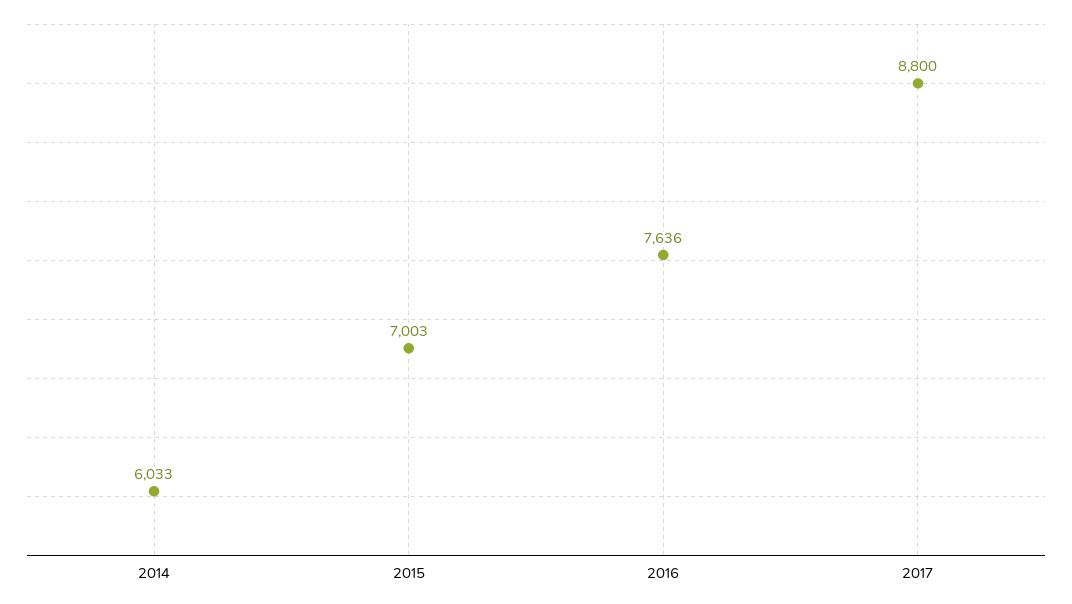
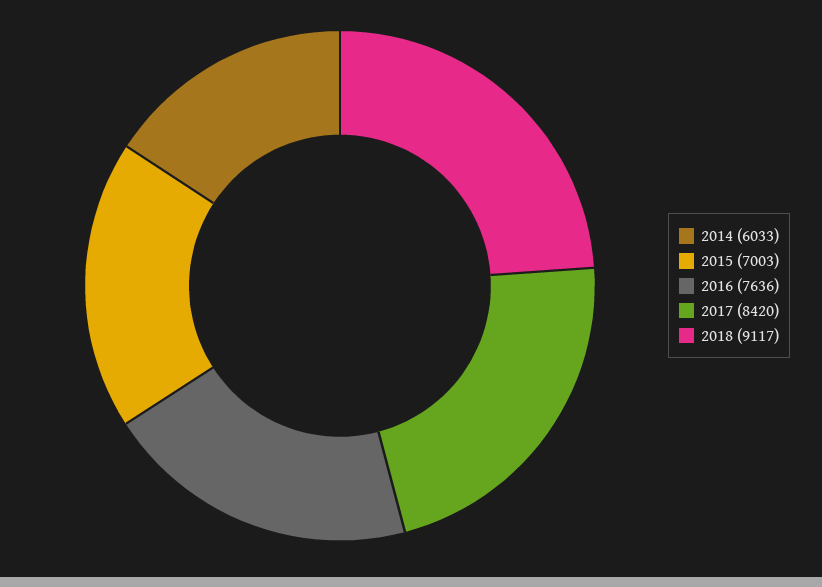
2017: 8800 -> 8420
2018: none -> 9117

